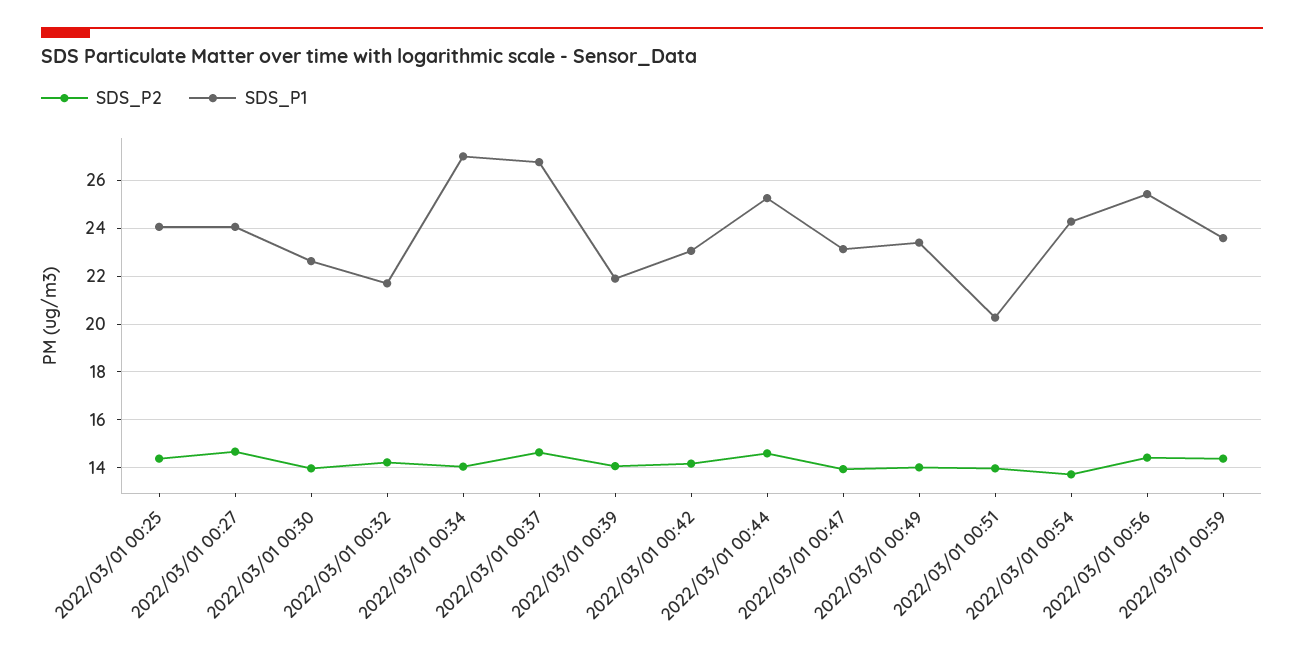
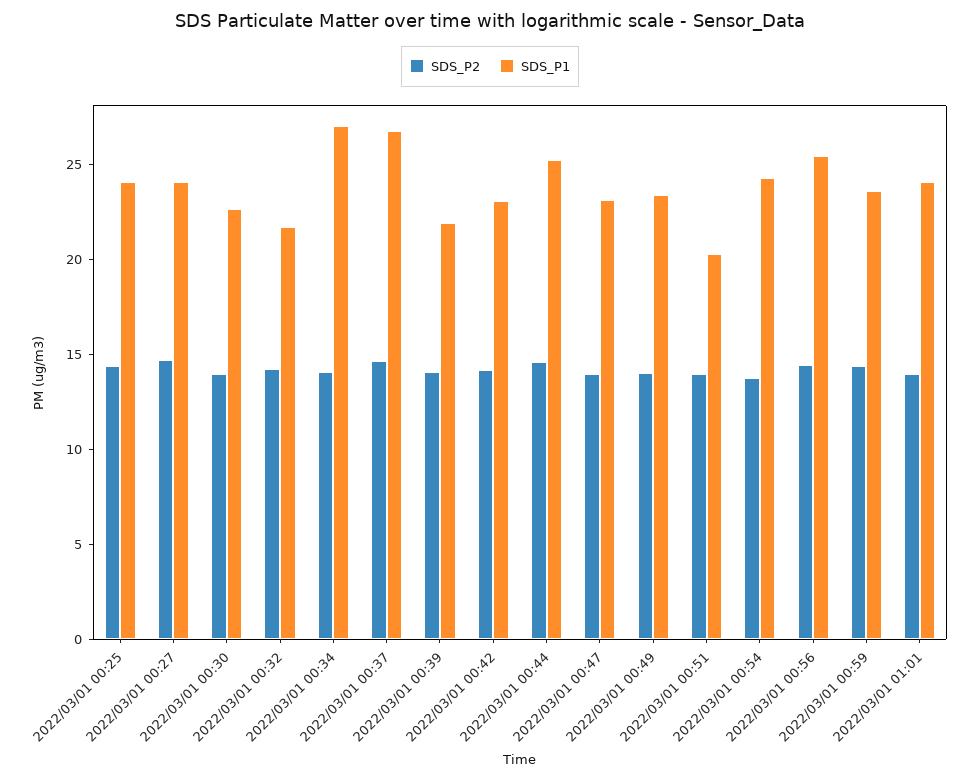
SDS_P2, 2022/03/01 01:01: none -> 14
SDS_P1, 2022/03/01 01:01: none -> 24

